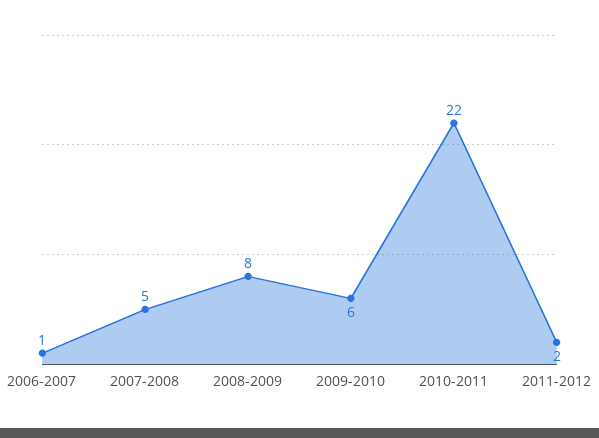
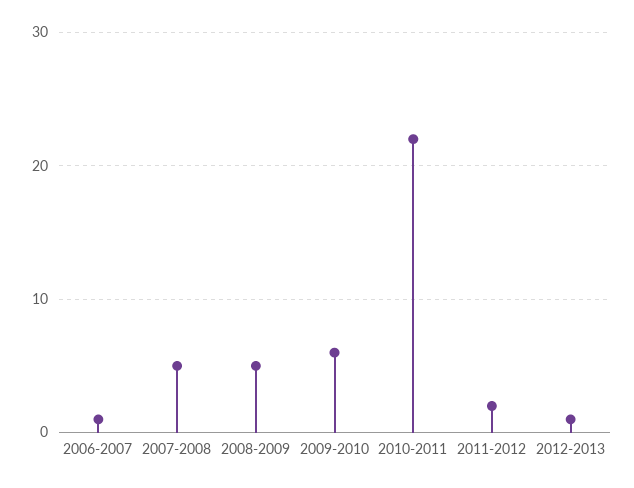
2008-2009: 8 -> 5
2012-2013: none -> 1

